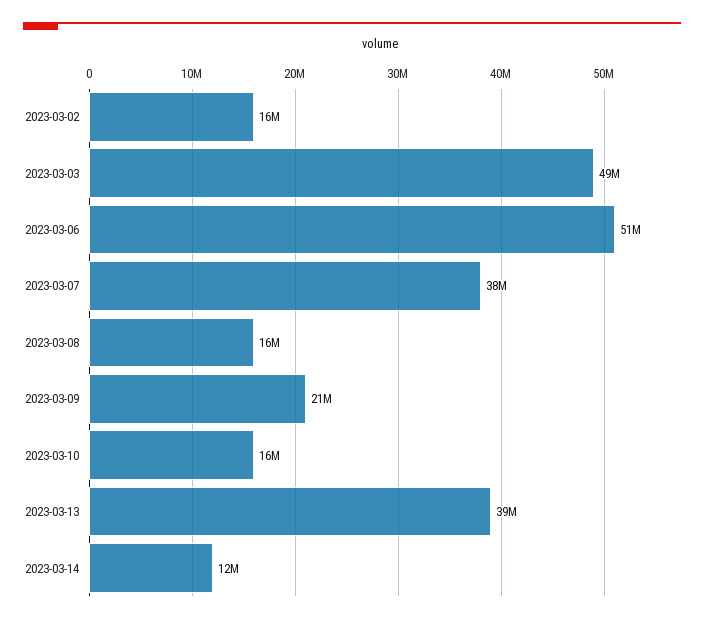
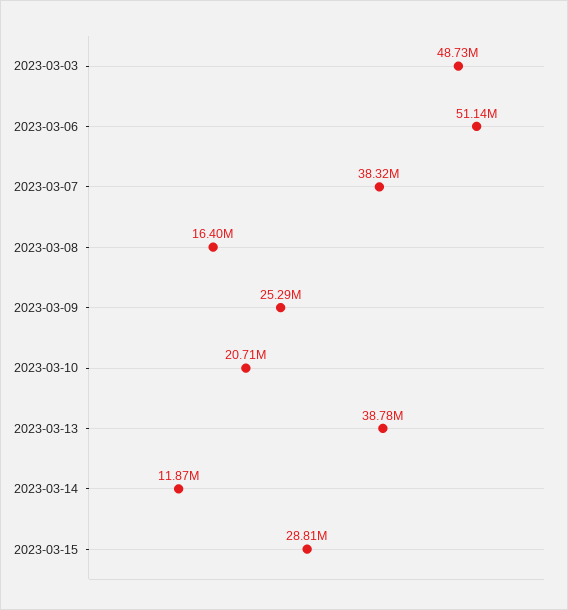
2023-03-02: 16000000 -> none
2023-03-09: 21000000 -> 25290000
2023-03-10: 16000000 -> 20710000
2023-03-15: none -> 28810000

